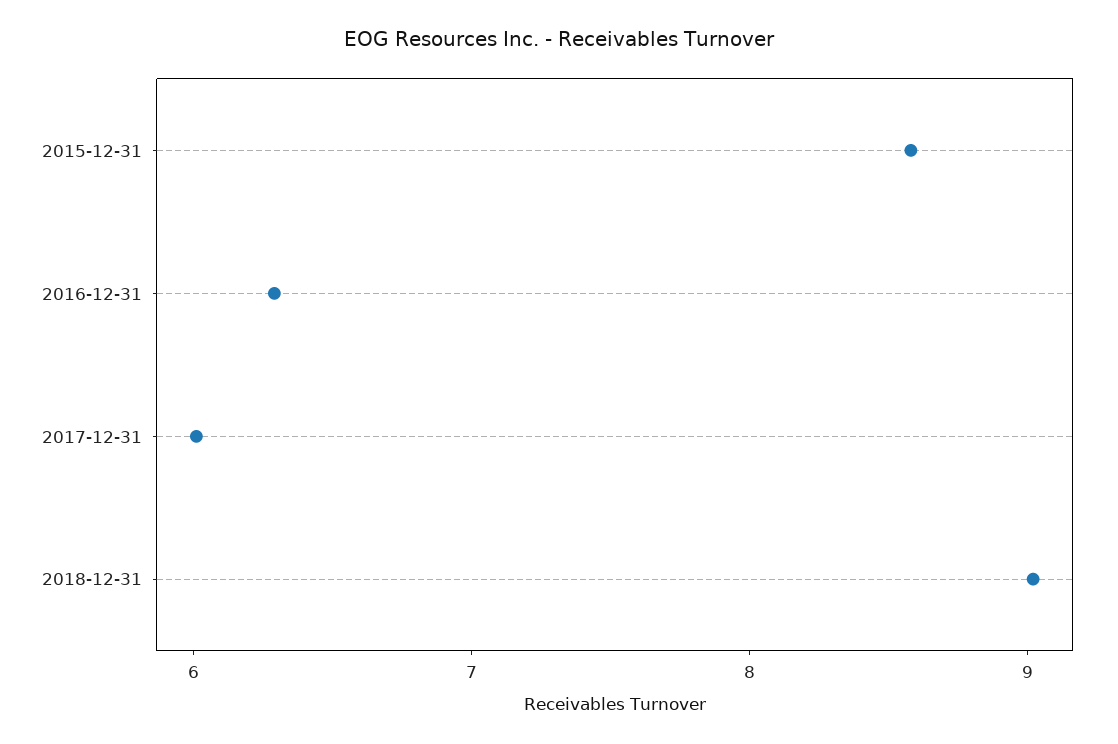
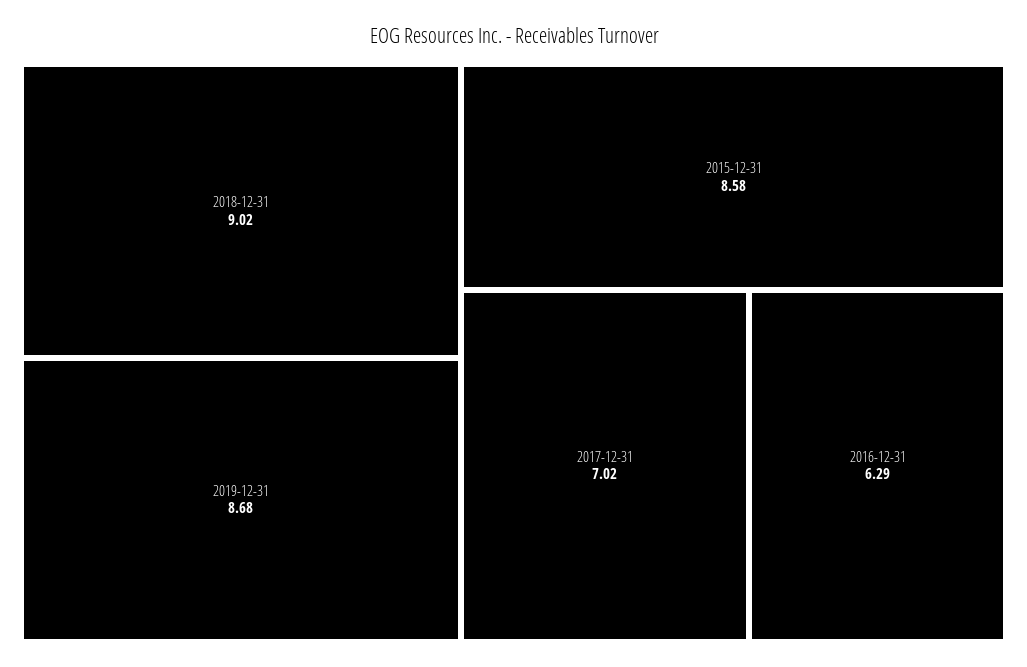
2017-12-31: 6 -> 7.02
2019-12-31: none -> 8.68

